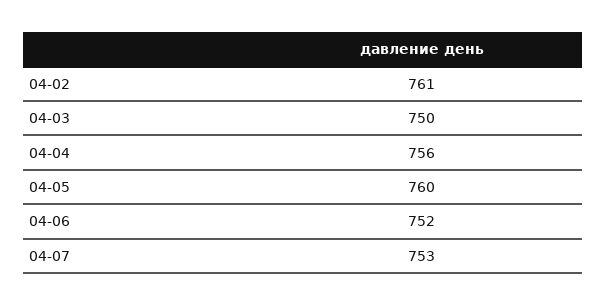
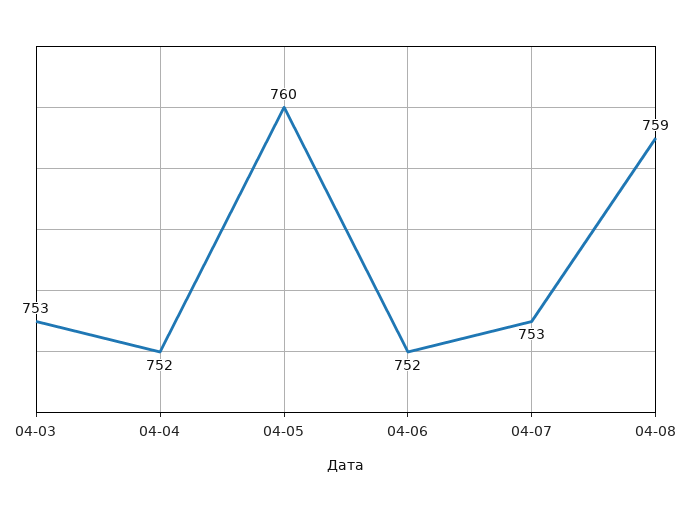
04-02: 761 -> none
04-03: 750 -> 753
04-04: 756 -> 752
04-08: none -> 759

